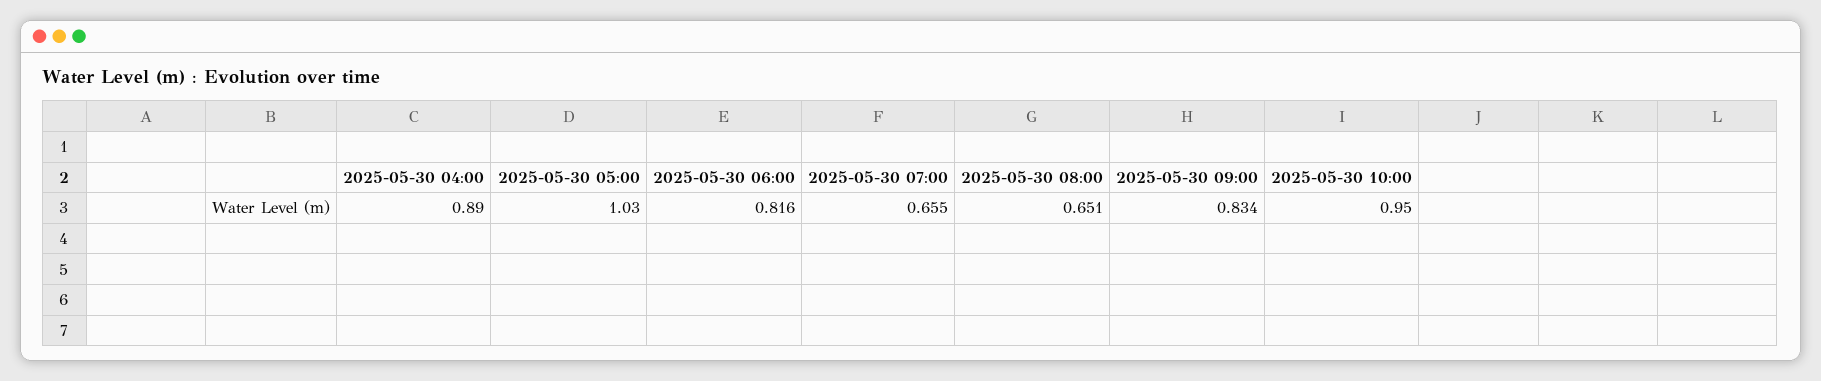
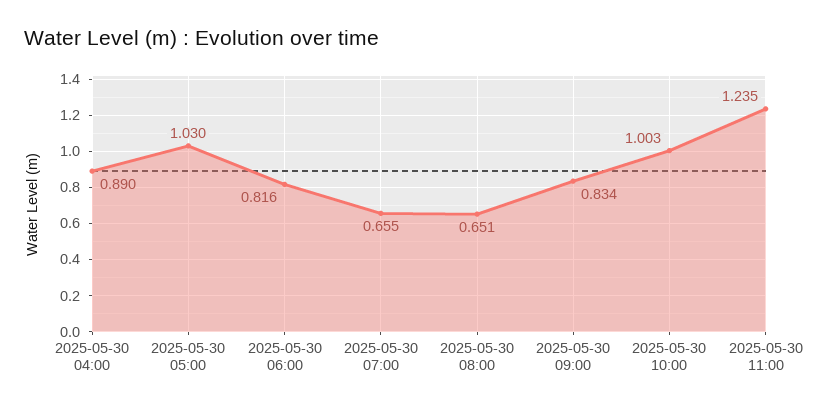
2025-05-30 10:00: 0.95 -> 1.003
2025-05-30 11:00: none -> 1.235

